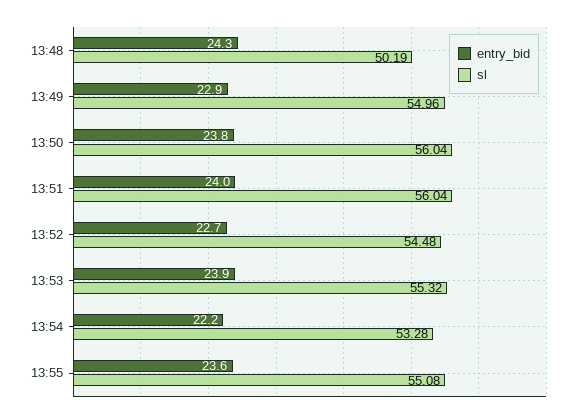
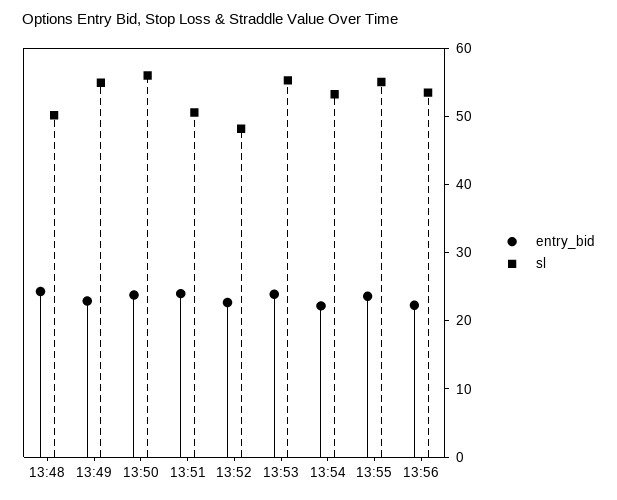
sl, 13:51: 56.04 -> 50
sl, 13:52: 54.48 -> 48
entry_bid, 13:56: none -> 22
sl, 13:56: none -> 54

